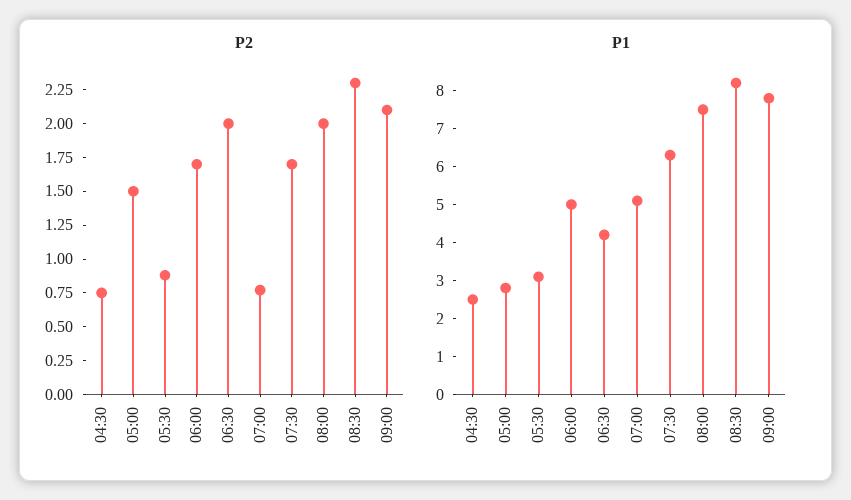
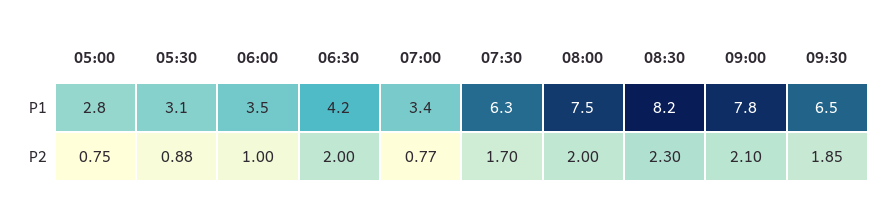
P2, 04:30: 0.75 -> none
P2, 05:00: 1.5 -> 0.75
P2, 06:00: 1.75 -> 1
P1, 04:30: 2.5 -> none
P1, 06:00: 5 -> 3.5
P1, 07:00: 5 -> 3.4
P1, 09:30: none -> 6.5
P2, 09:30: none -> 1.85

